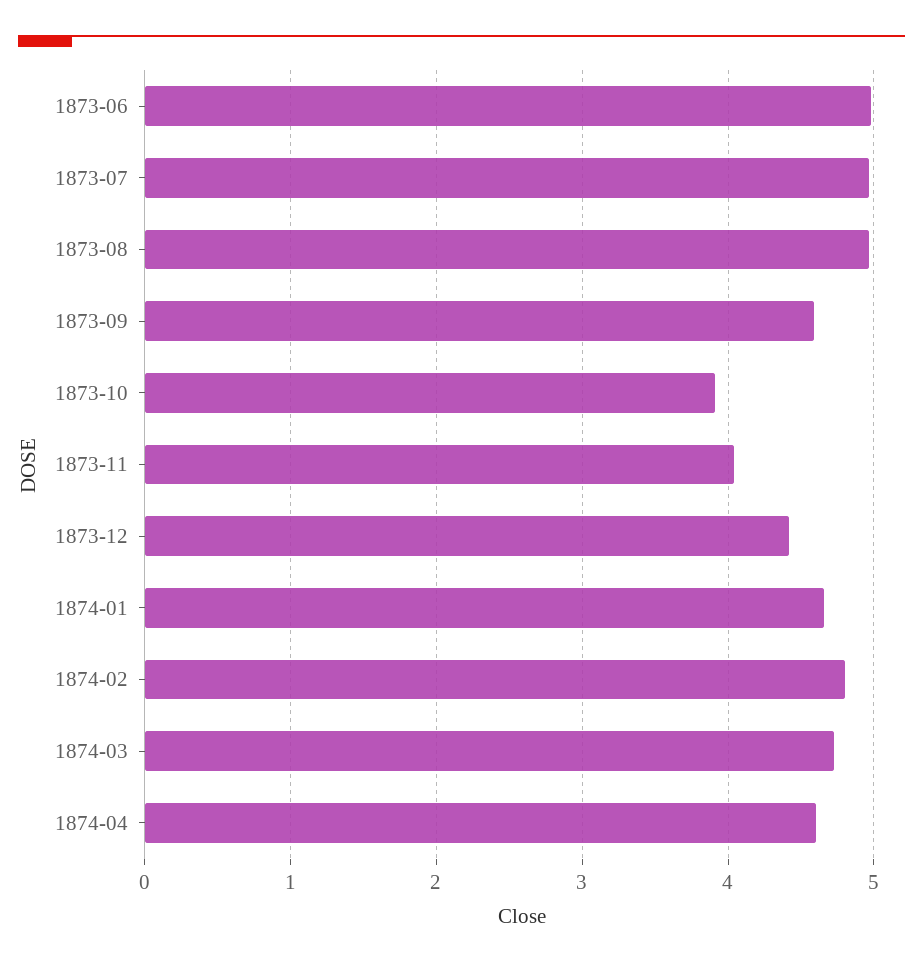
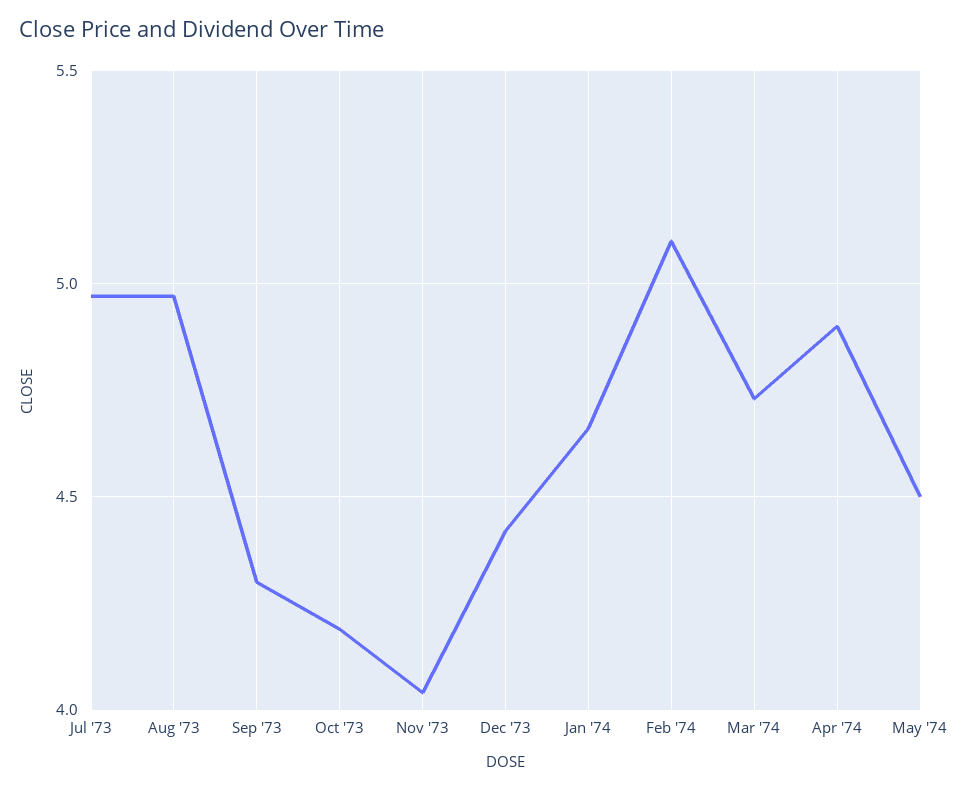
1873-06: 5 -> none
1873-09: 4.6 -> 4.3
1873-10: 3.9 -> 4.2
1874-02: 4.8 -> 5.1
1874-04: 4.6 -> 4.9
May '74: none -> 4.5

